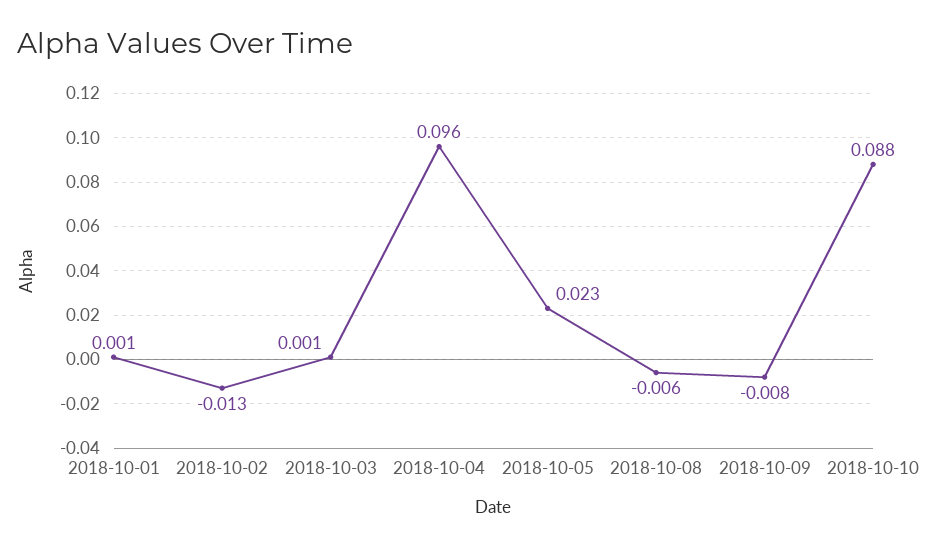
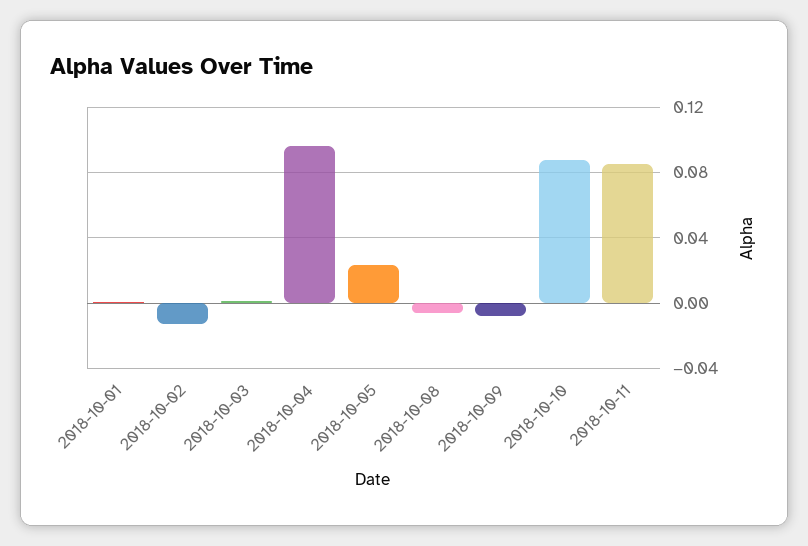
2018-10-11: none -> 0.085

